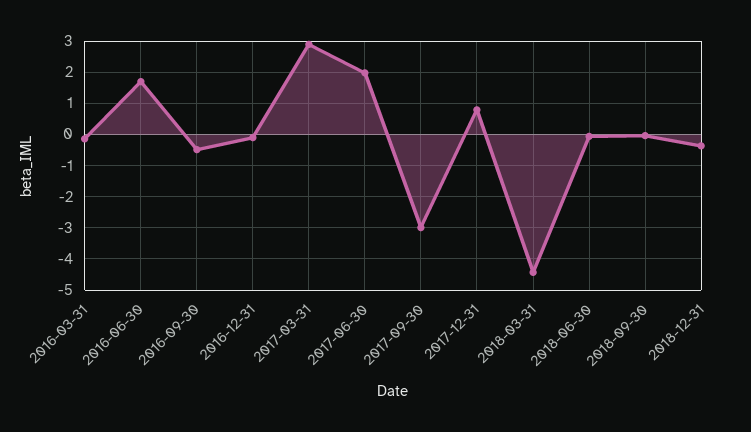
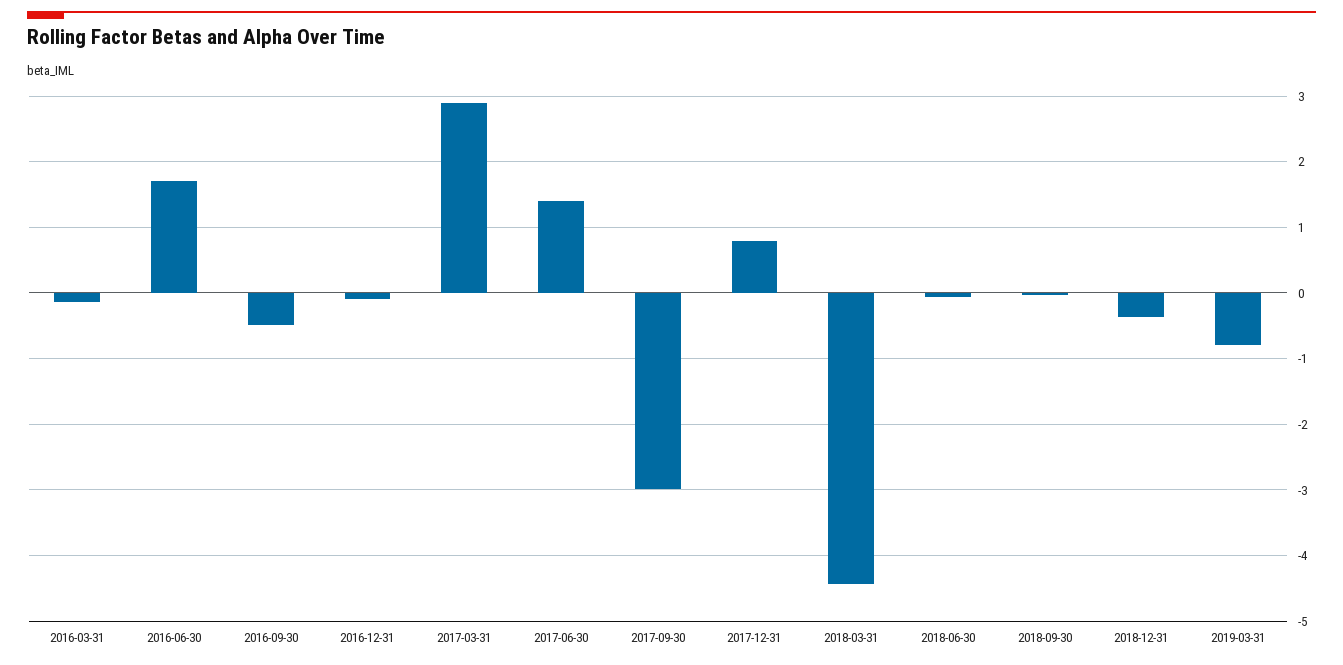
2017-06-30: 2 -> 1.4
2019-03-31: none -> -0.8

